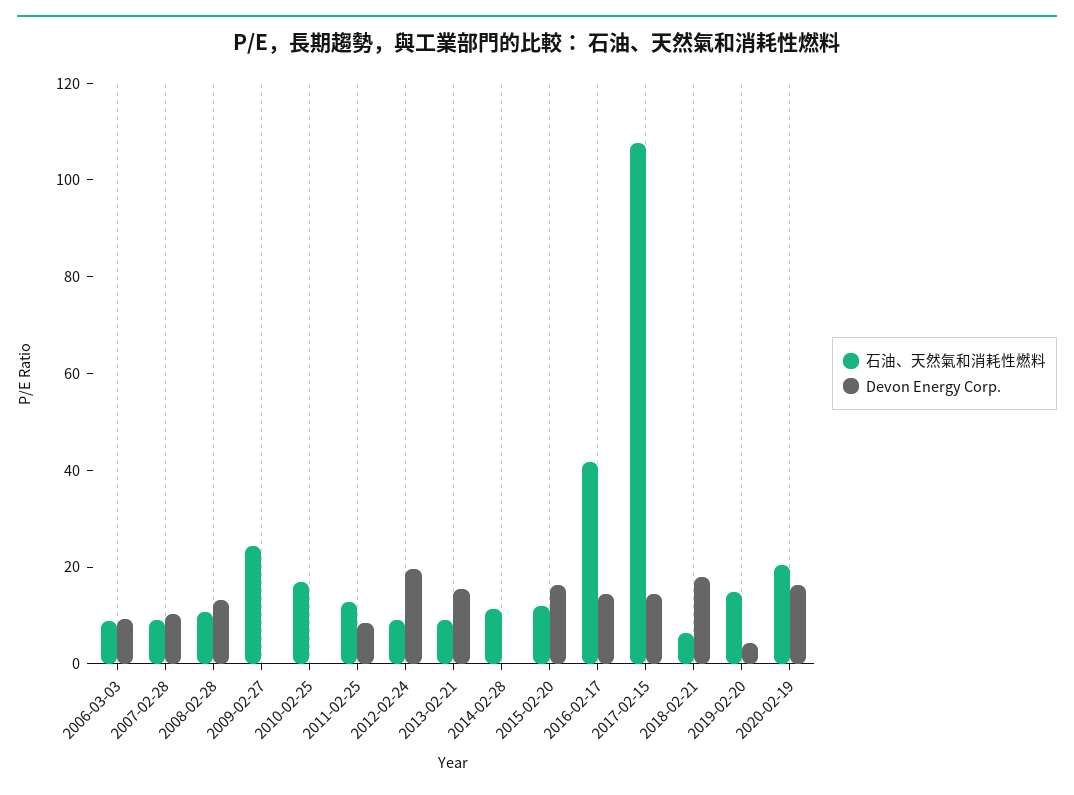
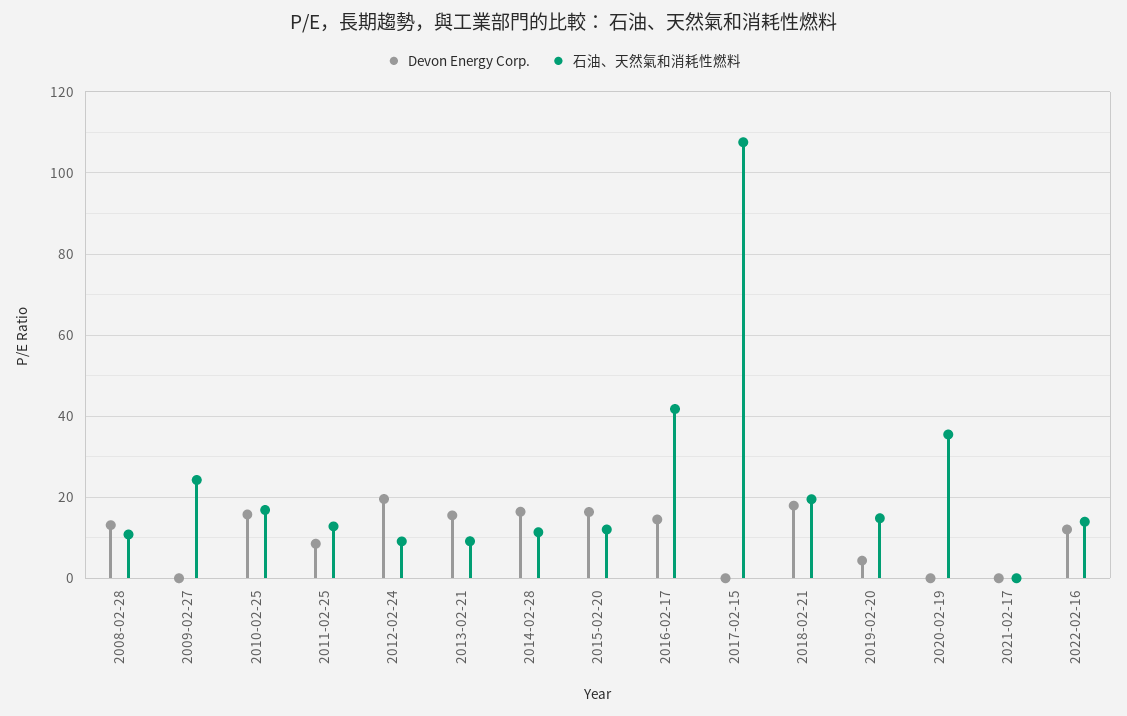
石油、天然氣和消耗性燃料, 2006-03-03: 10 -> none
Devon Energy Corp., 2006-03-03: 10 -> none
石油、天然氣和消耗性燃料, 2007-02-28: 10 -> none
Devon Energy Corp., 2007-02-28: 10 -> none
Devon Energy Corp., 2010-02-25: 0 -> 16
Devon Energy Corp., 2014-02-28: 0 -> 16
Devon Energy Corp., 2017-02-15: 15 -> 0
石油、天然氣和消耗性燃料, 2018-02-21: 5 -> 20
石油、天然氣和消耗性燃料, 2020-02-19: 20 -> 36
Devon Energy Corp., 2020-02-19: 15 -> 0
Devon Energy Corp., 2021-02-17: none -> 0
石油、天然氣和消耗性燃料, 2021-02-17: none -> 0
Devon Energy Corp., 2022-02-16: none -> 12
石油、天然氣和消耗性燃料, 2022-02-16: none -> 14

